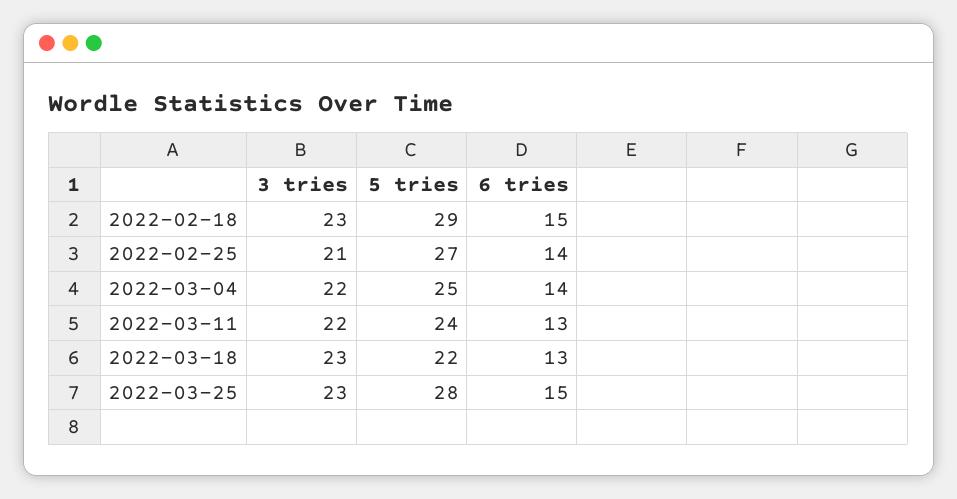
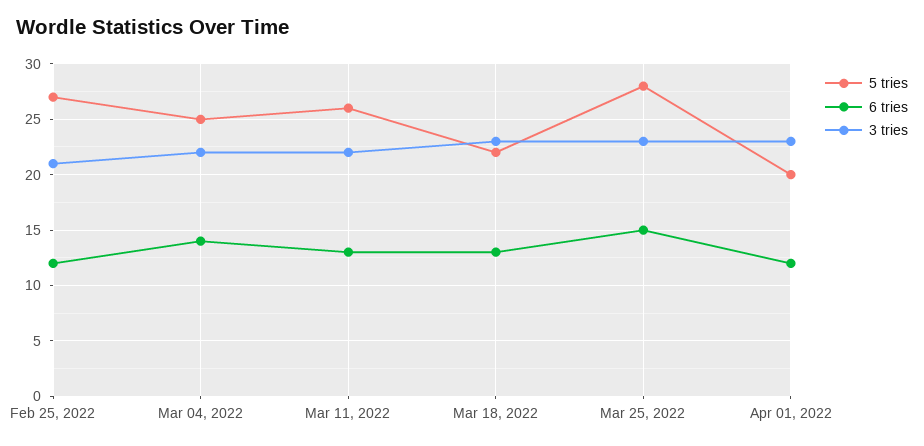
3 tries, 2022-02-18: 23 -> none
5 tries, 2022-02-18: 29 -> none
6 tries, 2022-02-18: 15 -> none
6 tries, 2022-02-25: 14 -> 12
5 tries, 2022-03-11: 24 -> 26
5 tries, Apr 01, 2022: none -> 20
6 tries, Apr 01, 2022: none -> 12
3 tries, Apr 01, 2022: none -> 23

